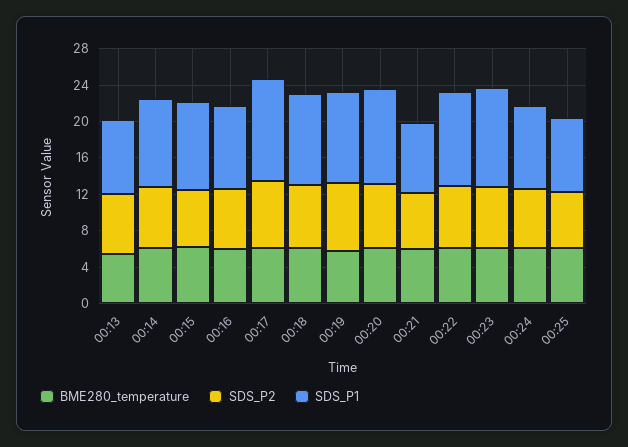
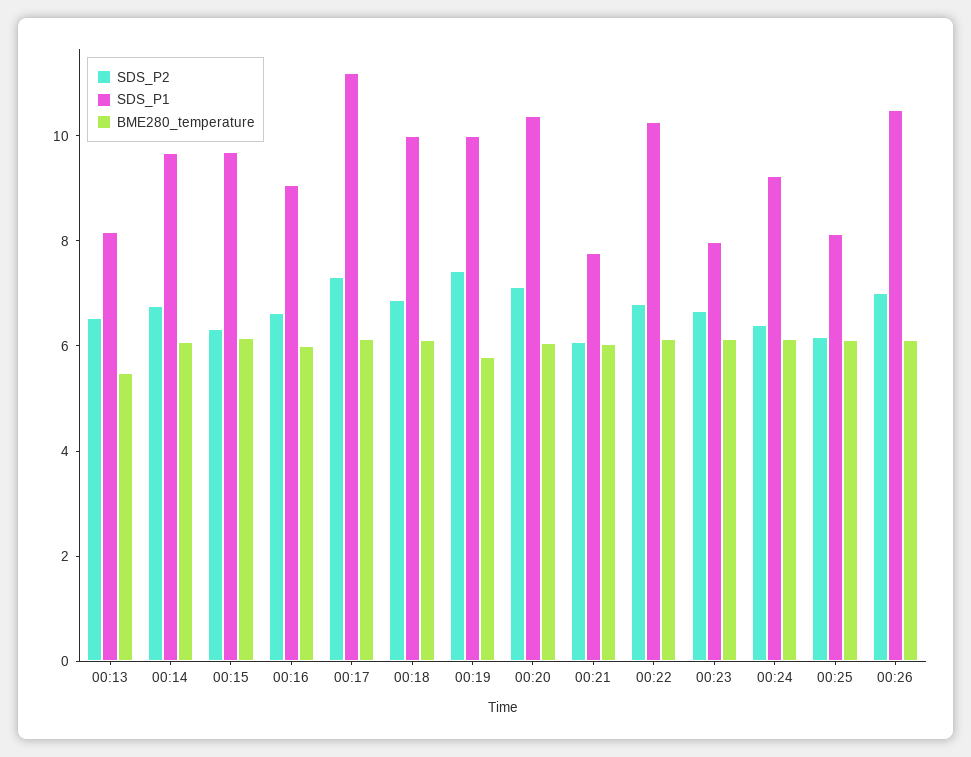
SDS_P1, 00:23: 11 -> 8
SDS_P2, 00:26: none -> 7
SDS_P1, 00:26: none -> 10.5
BME280_temperature, 00:26: none -> 6

